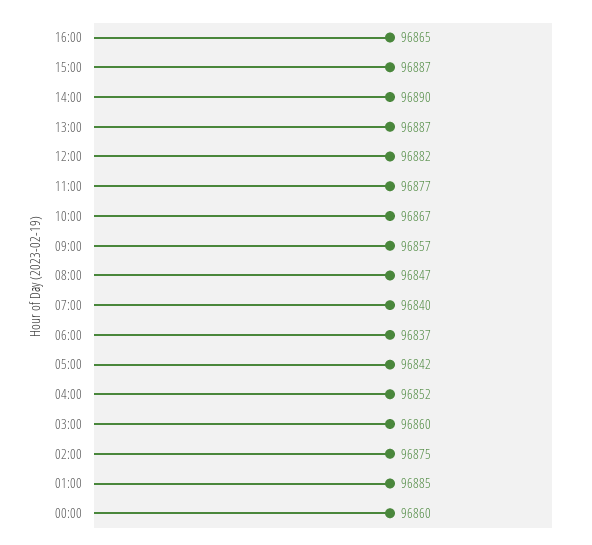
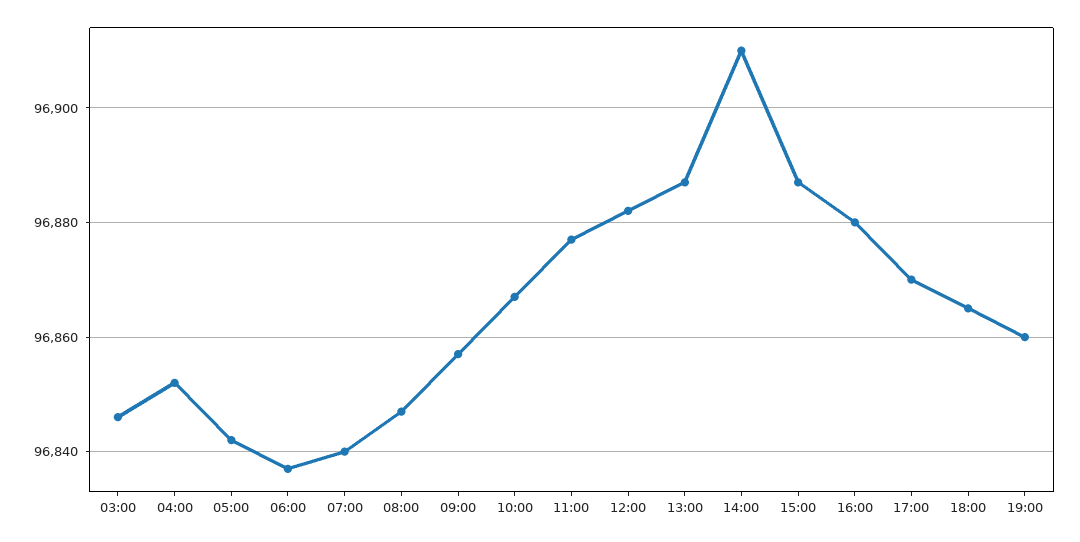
16:00: 96865 -> 96880
14:00: 96890 -> 96910
03:00: 96860 -> 96845
02:00: 96875 -> none
01:00: 96885 -> none
00:00: 96860 -> none
17:00: none -> 96870
18:00: none -> 96865
19:00: none -> 96860

